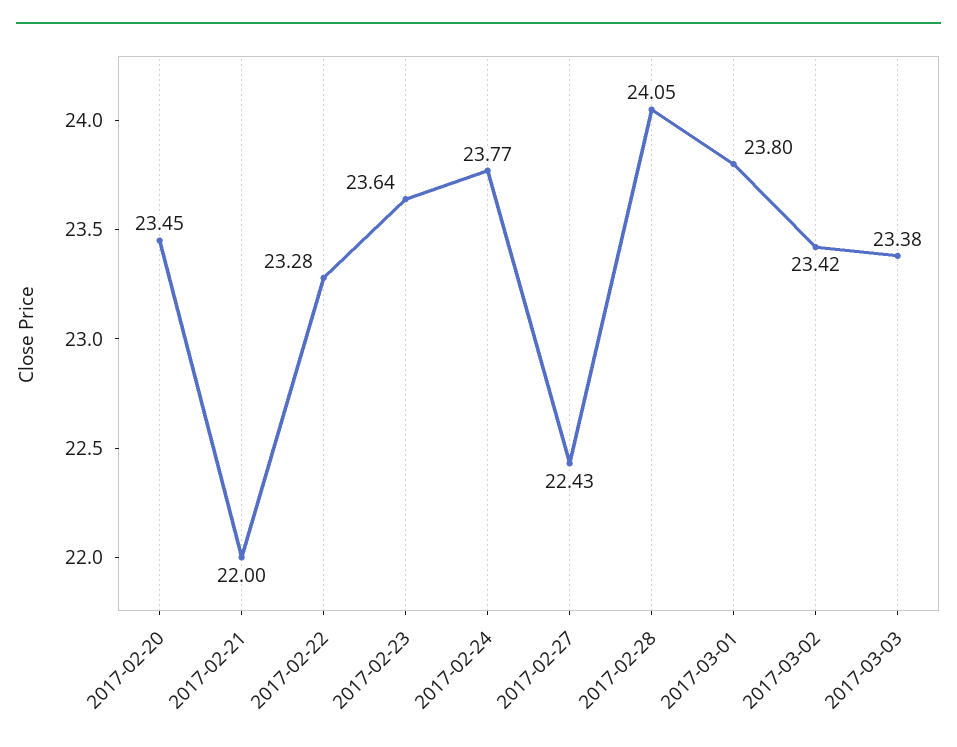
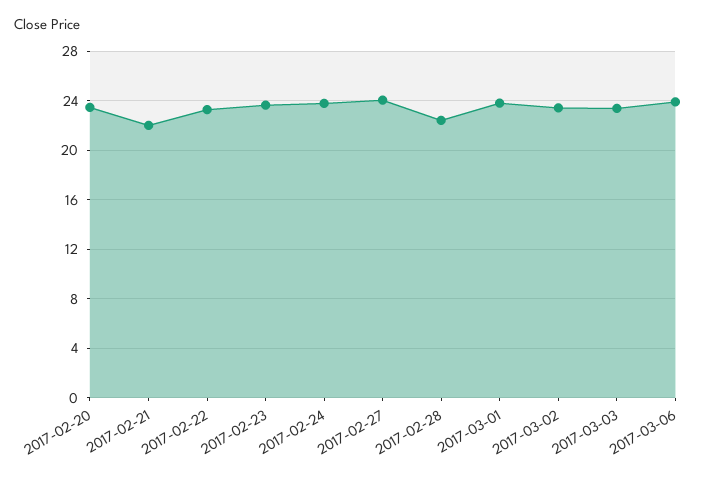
2017-02-27: 22.43 -> 24
2017-02-28: 24.05 -> 22.5
2017-03-06: none -> 24

